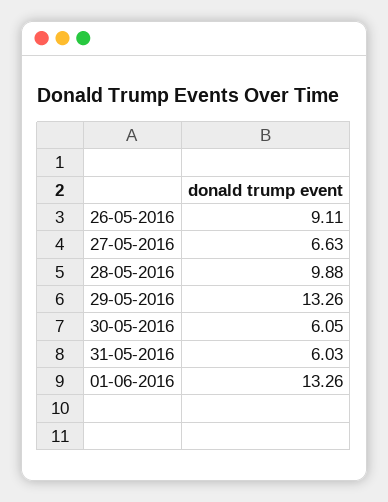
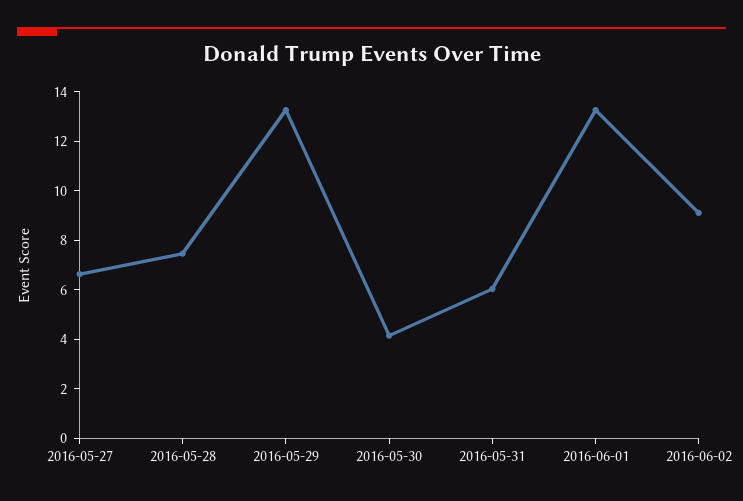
26-05-2016: 9.11 -> none
28-05-2016: 9.88 -> 7.5
30-05-2016: 6.05 -> 4
2016-06-02: none -> 9

